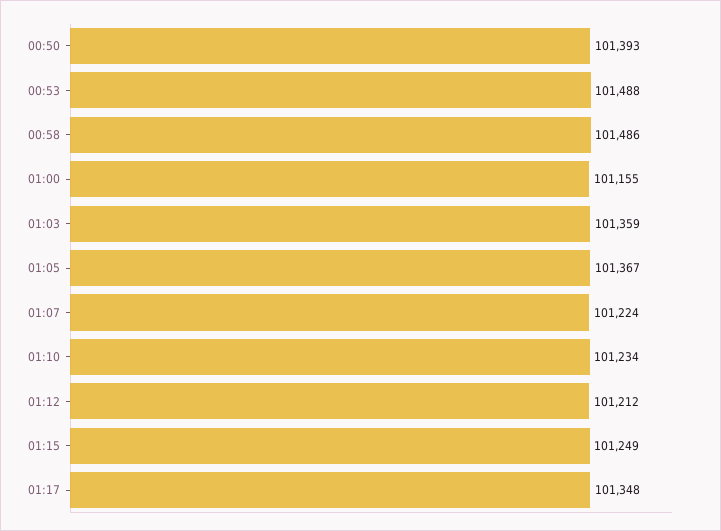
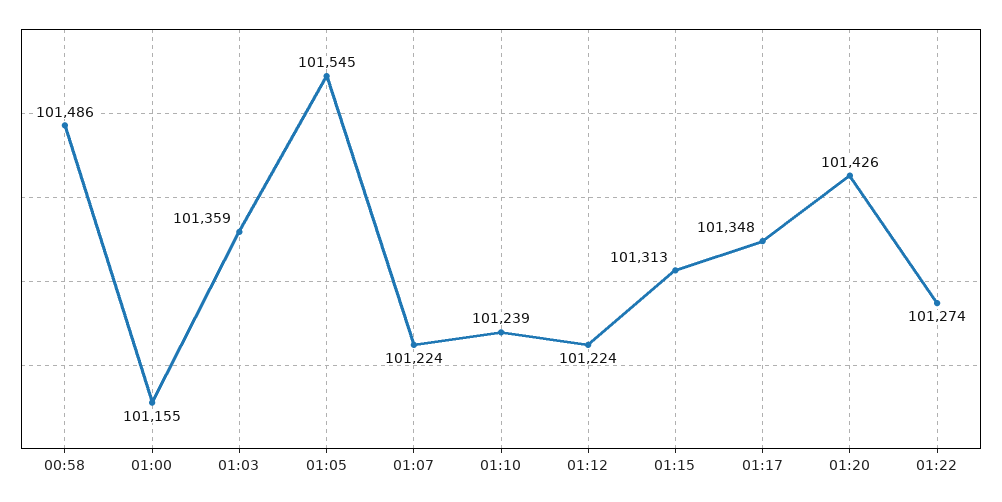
00:50: 101393 -> none
00:53: 101488 -> none
01:05: 101367 -> 101545
01:10: 101234 -> 101239
01:12: 101212 -> 101224
01:15: 101249 -> 101313
01:20: none -> 101426
01:22: none -> 101274

